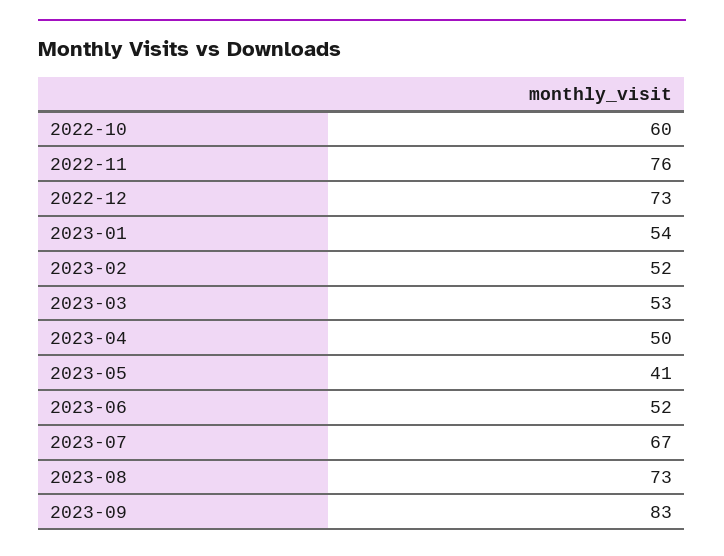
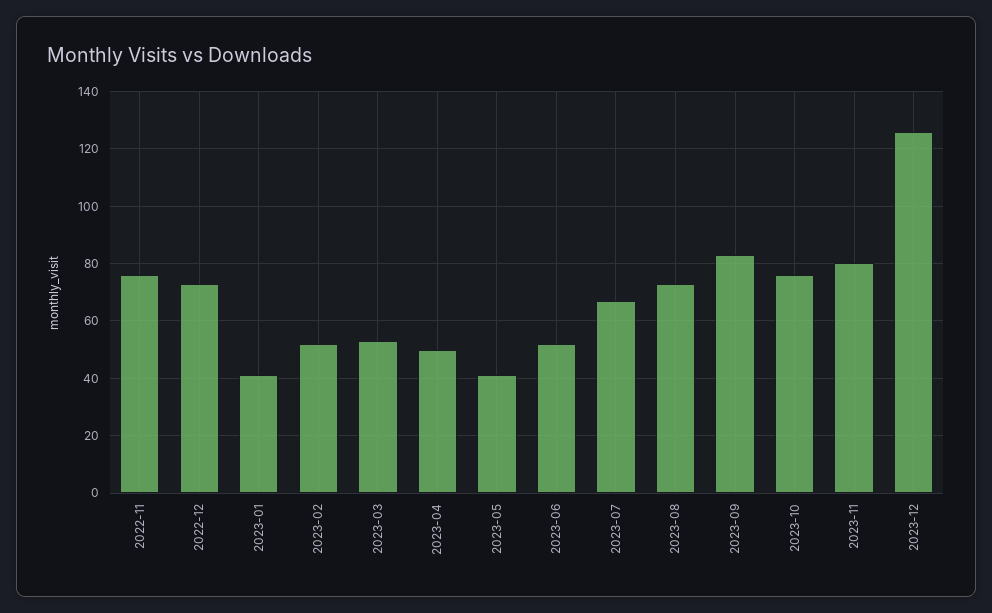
2022-10: 60 -> none
2023-01: 54 -> 40
2023-10: none -> 75
2023-11: none -> 80
2023-12: none -> 125

